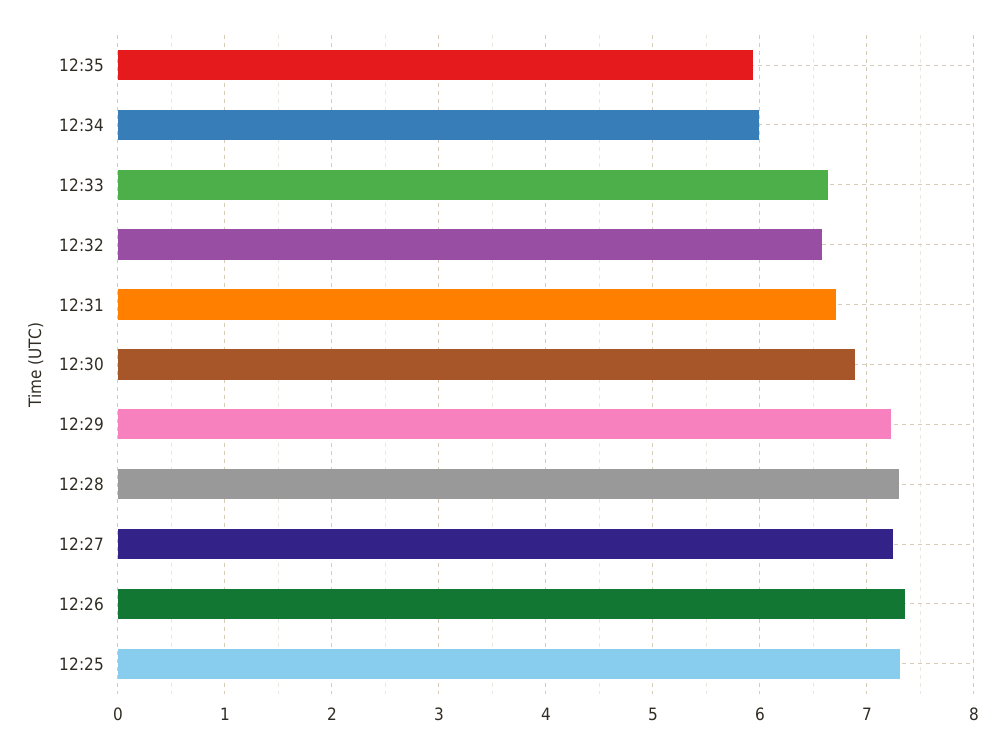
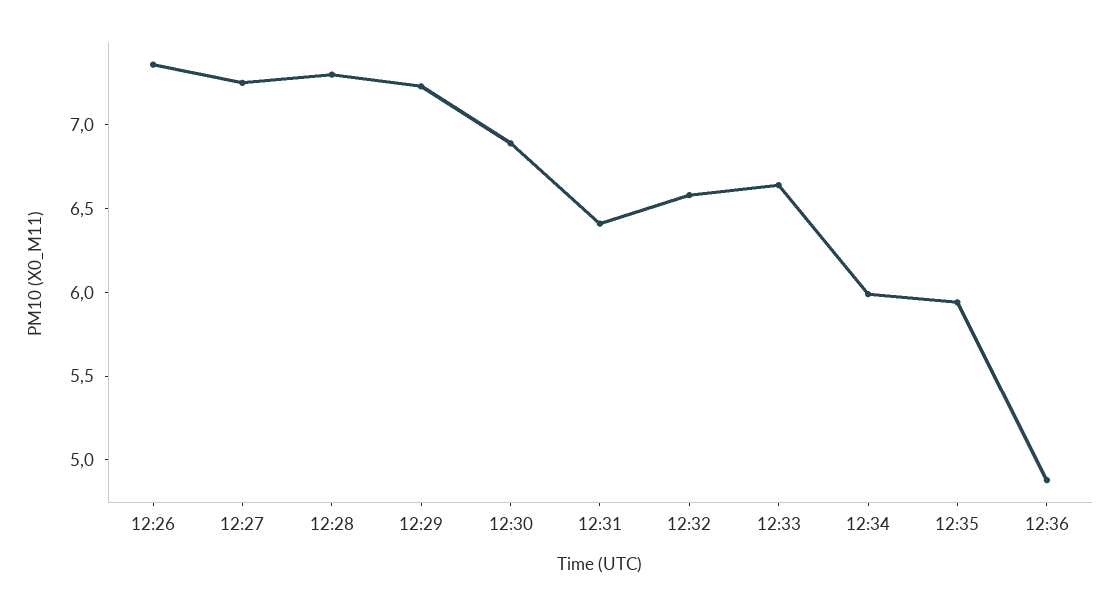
12:31: 6.7 -> 6.4
12:25: 7.3 -> none
12:36: none -> 4.9

